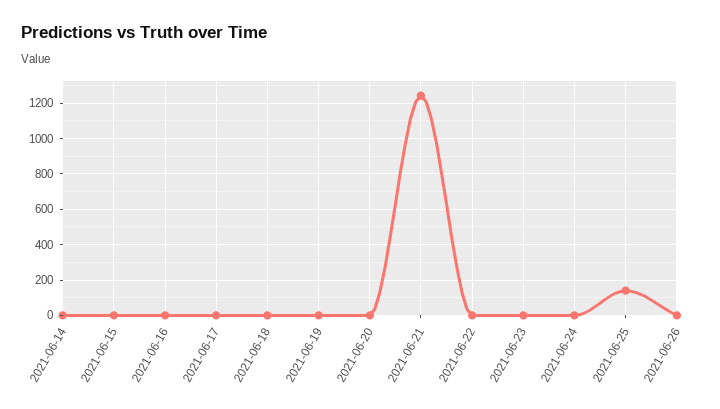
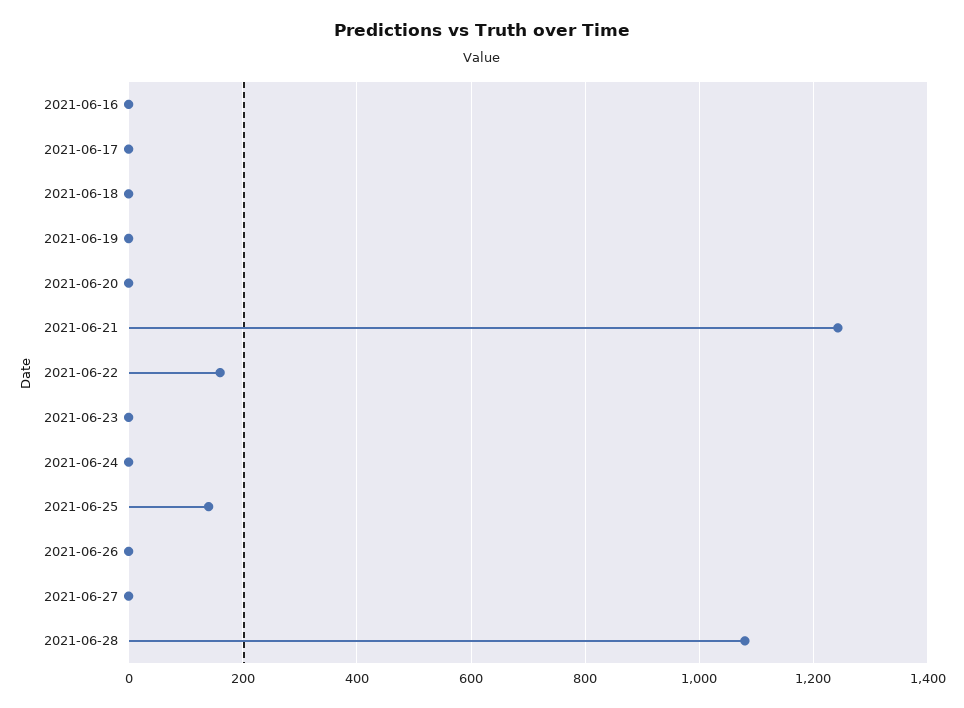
2021-06-14: 0 -> none
2021-06-15: 0 -> none
2021-06-22: 0 -> 160
2021-06-27: none -> 0
2021-06-28: none -> 1080

